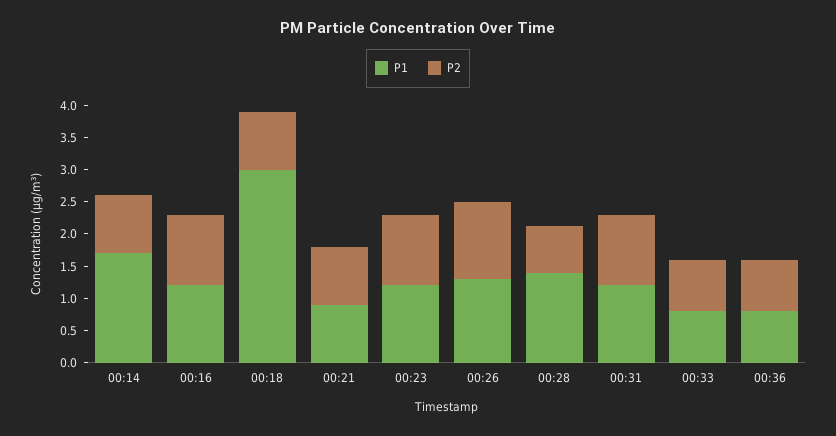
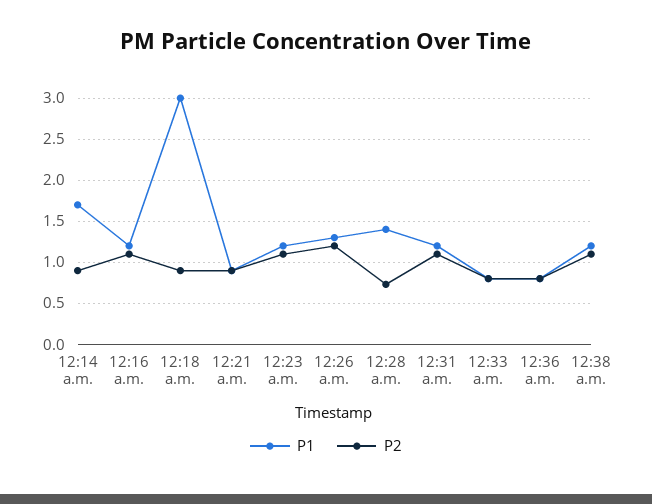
P1, 12:38 a.m.: none -> 1.2
P2, 12:38 a.m.: none -> 1.1

